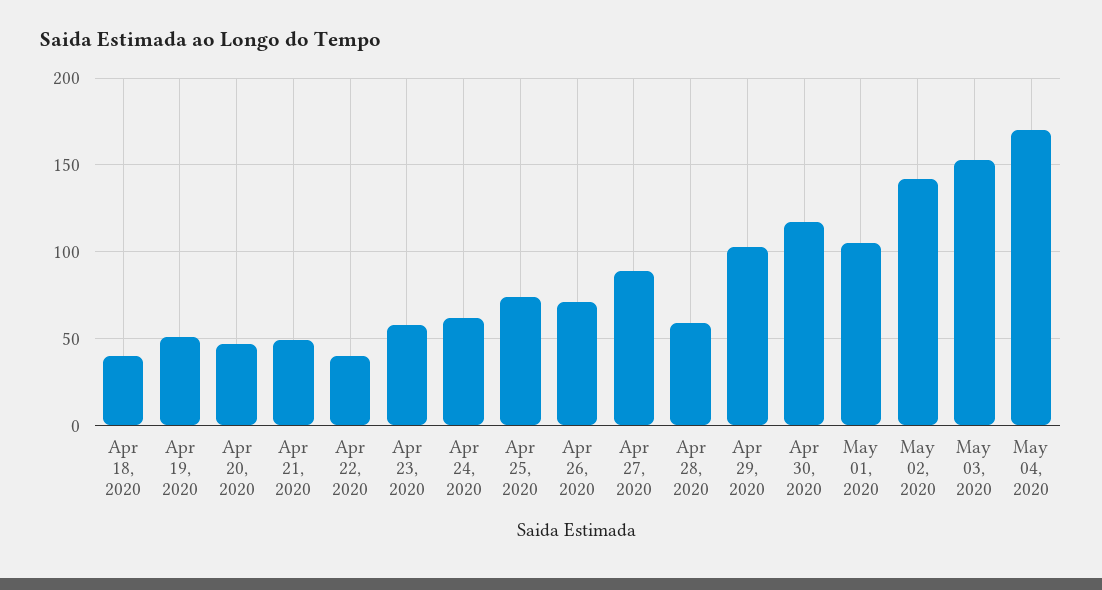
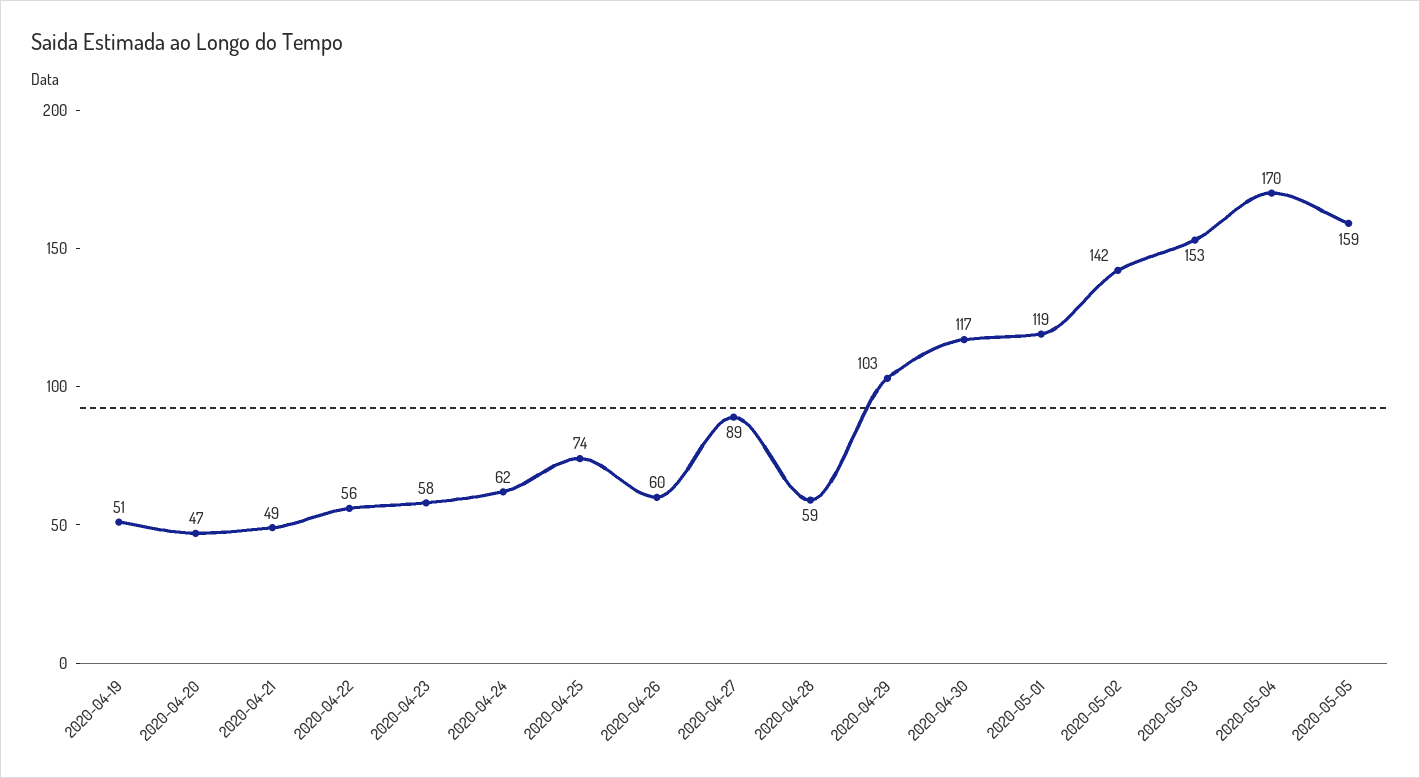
Apr 18, 2020: 40 -> none
Apr 22, 2020: 40 -> 56
Apr 26, 2020: 70 -> 60
May 01, 2020: 105 -> 119
2020-05-05: none -> 159

